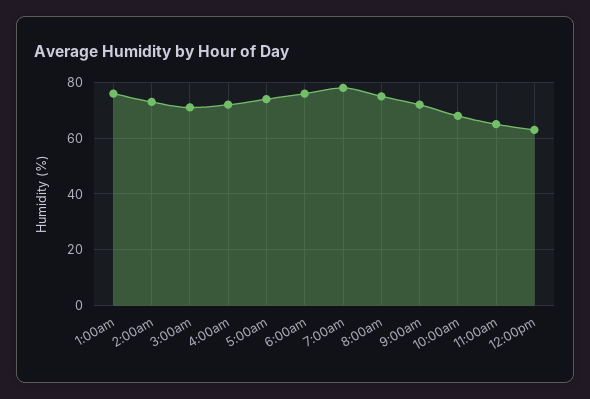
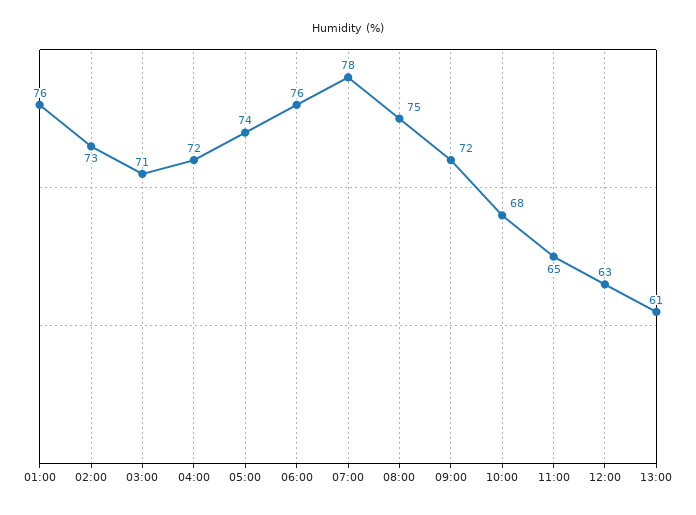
13:00: none -> 61

